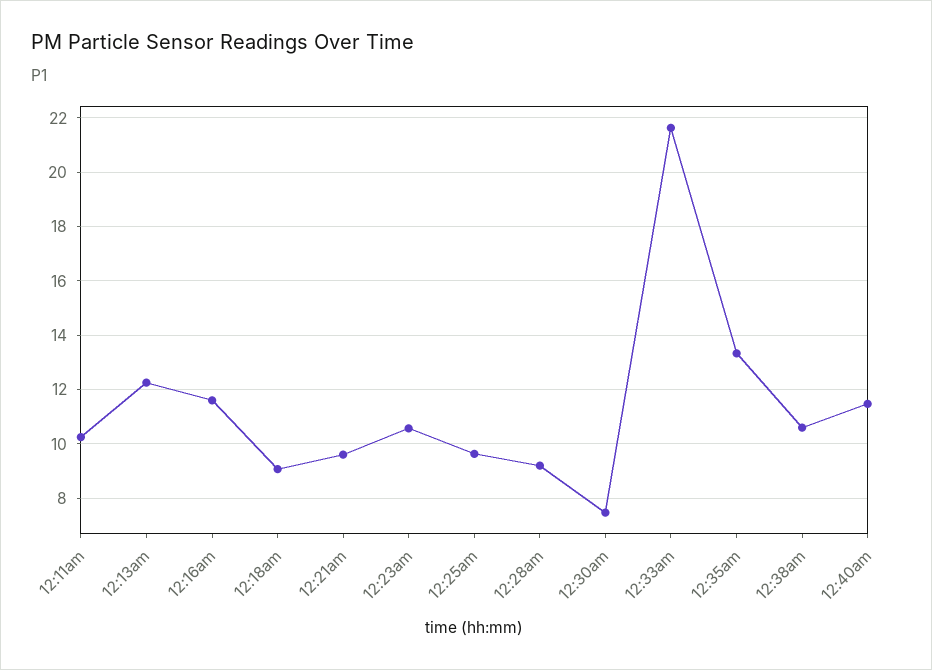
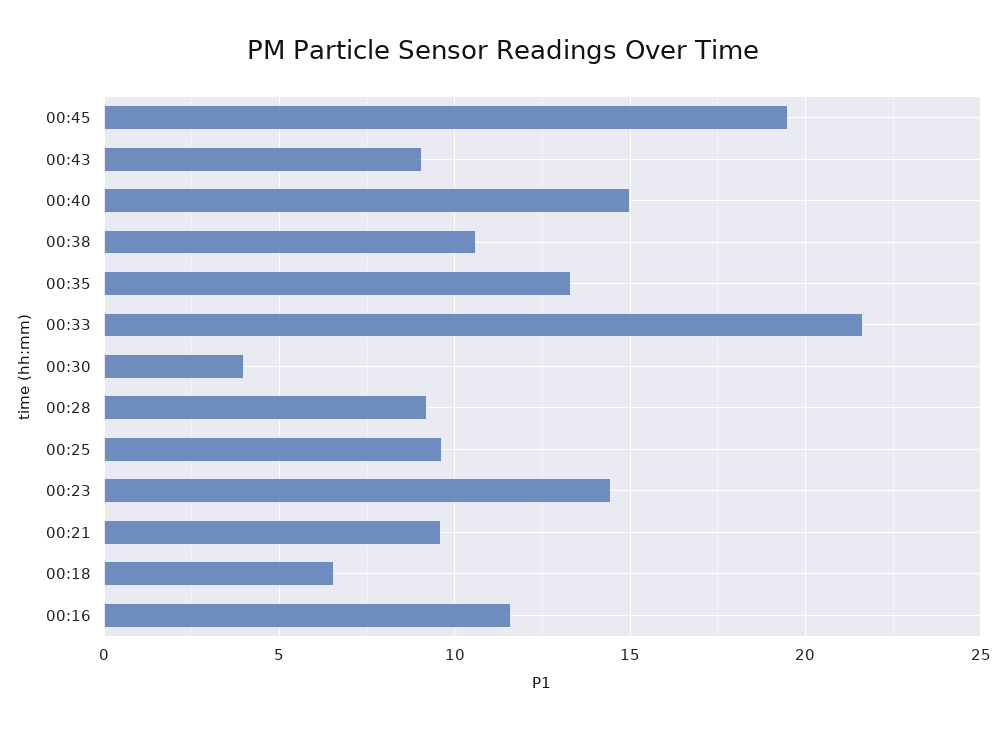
12:11am: 10.25 -> none
12:13am: 12.25 -> none
12:18am: 9 -> 6.5
12:23am: 10.5 -> 14.5
12:30am: 7.5 -> 4
12:40am: 11.5 -> 15
00:45: none -> 19.5
00:43: none -> 9

